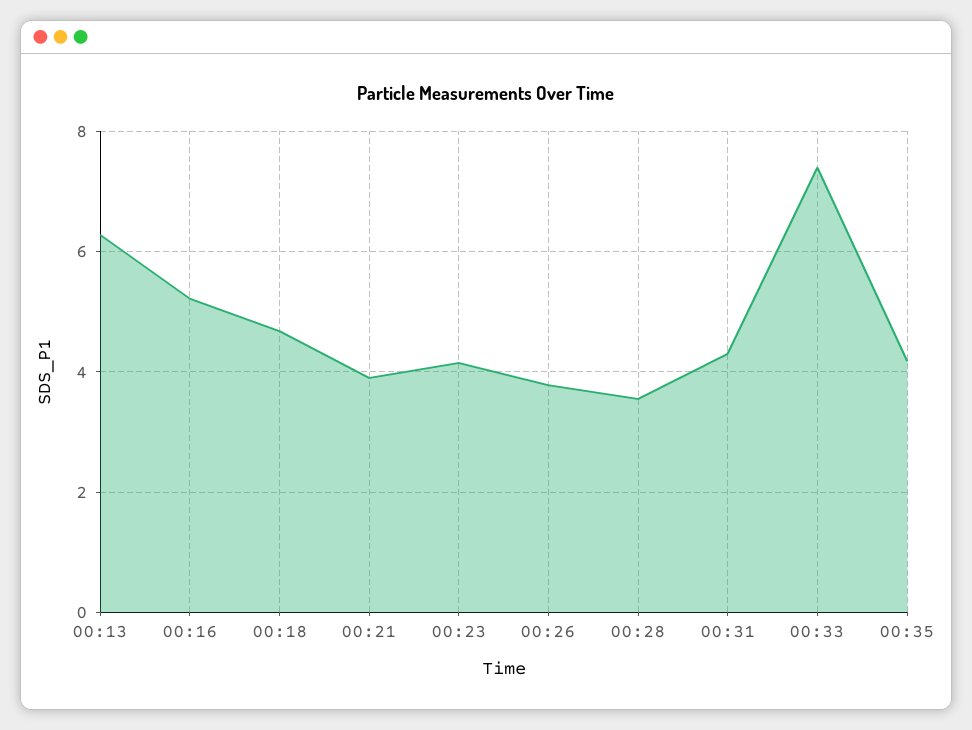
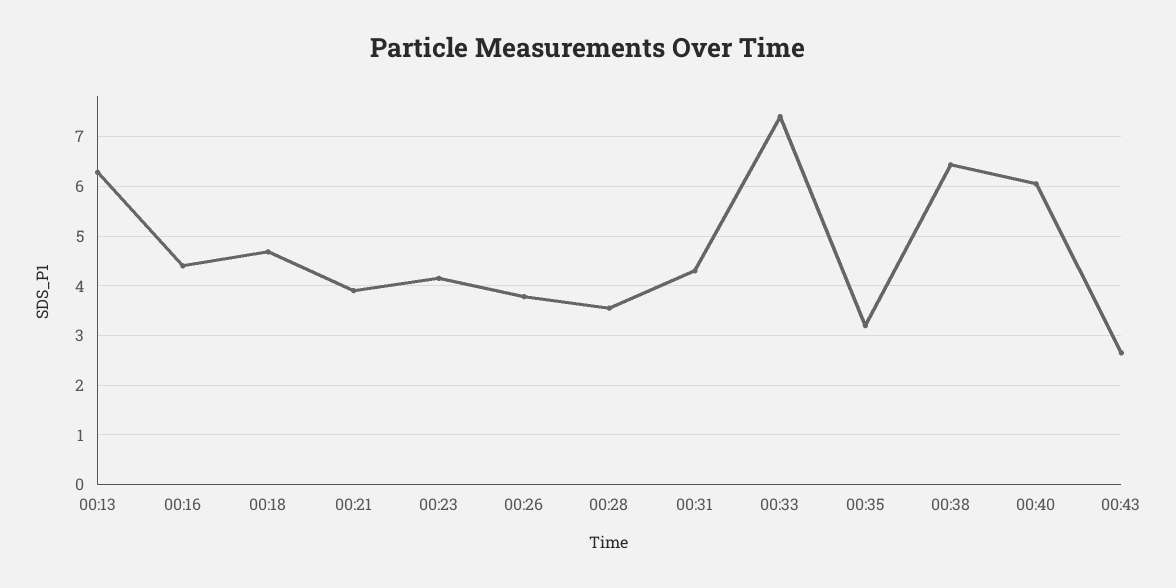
00:16: 5.2 -> 4.4
00:35: 4.2 -> 3.2
00:38: none -> 6.4
00:40: none -> 6
00:43: none -> 2.6

